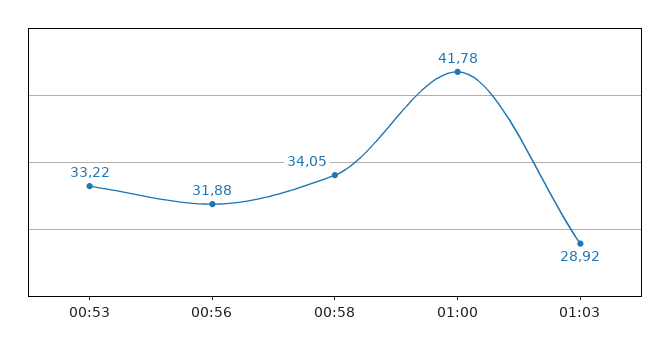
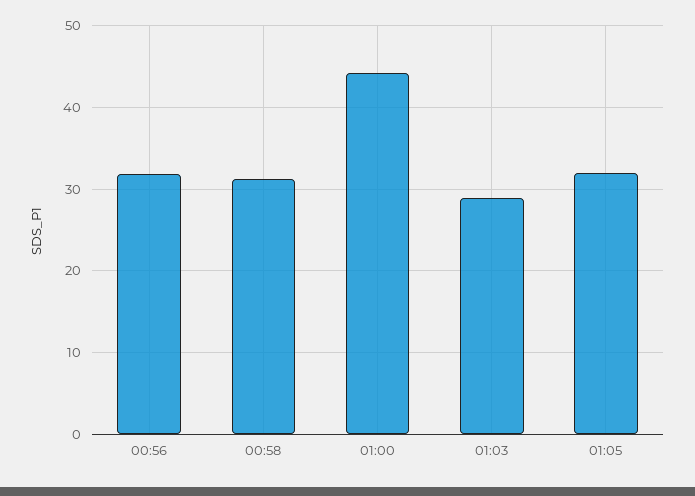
00:53: 33.22 -> none
00:58: 34.05 -> 31
01:00: 41.78 -> 44
01:05: none -> 32

